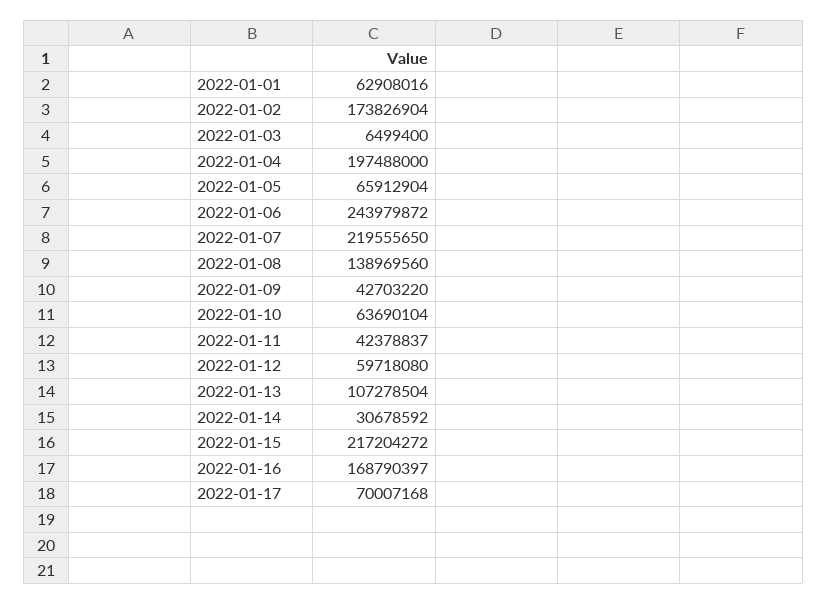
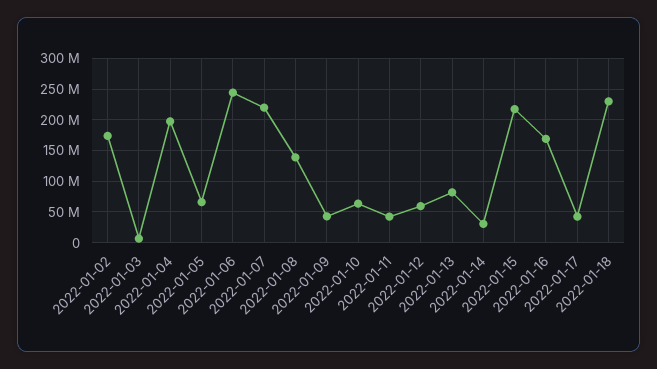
2022-01-01: 62908016 -> none
2022-01-13: 107278504 -> 80000000
2022-01-17: 70007168 -> 40000000
2022-01-18: none -> 230000000

